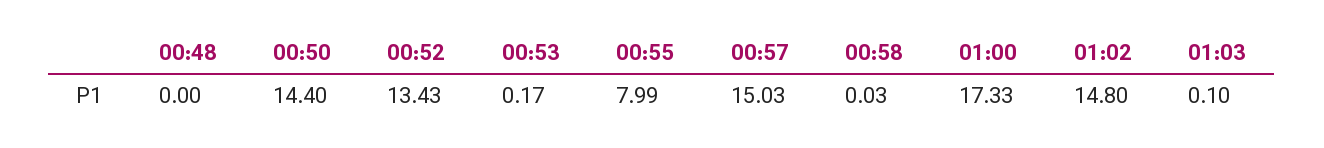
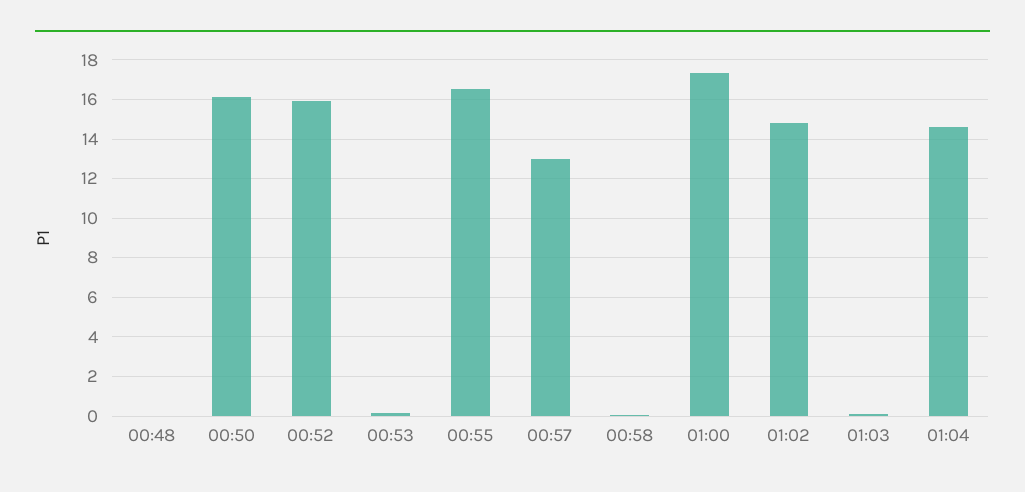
00:50: 14.4 -> 16
00:52: 13.43 -> 16
00:55: 7.99 -> 16.5
00:57: 15.03 -> 13
01:04: none -> 14.5

